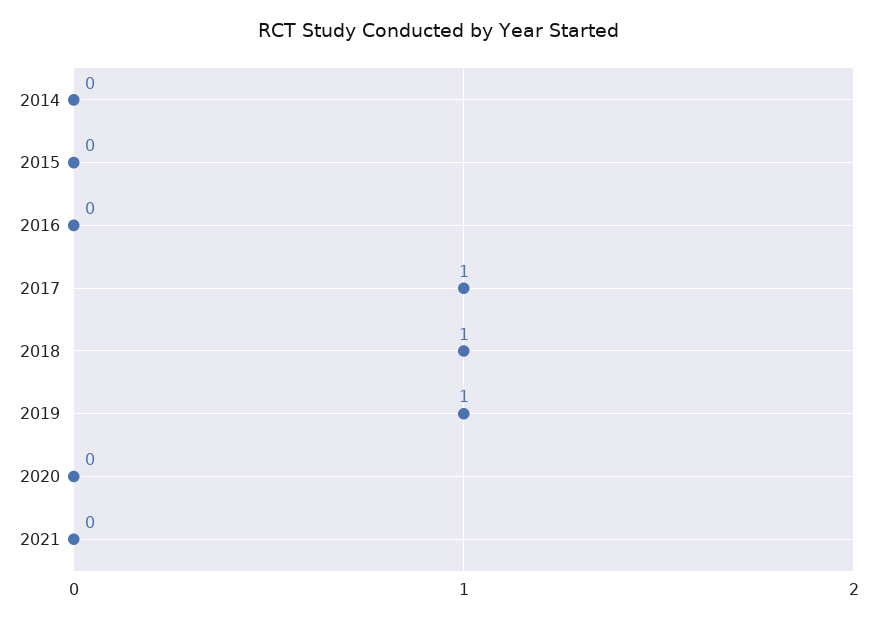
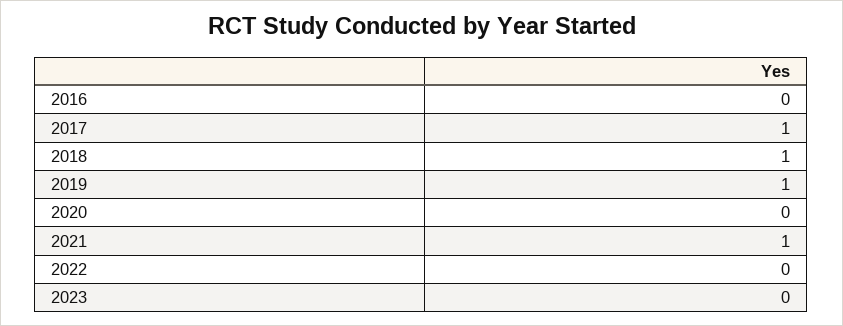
2014: 0 -> none
2015: 0 -> none
2021: 0 -> 1
2022: none -> 0
2023: none -> 0

